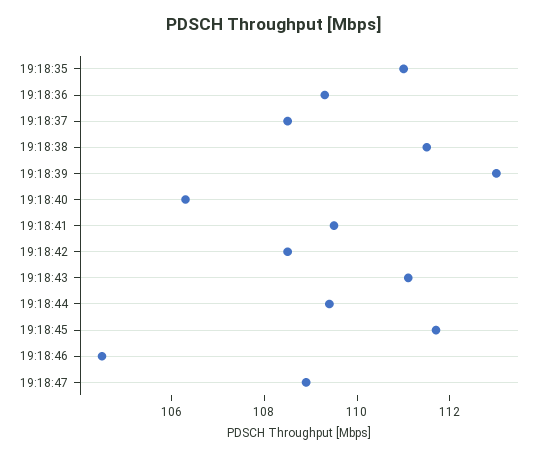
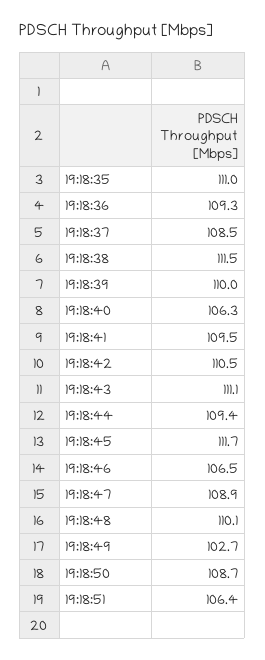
19:18:39: 113 -> 110
19:18:42: 108.5 -> 110.5
19:18:46: 104.5 -> 106.5
19:18:48: none -> 110.1
19:18:49: none -> 102.7
19:18:50: none -> 108.7
19:18:51: none -> 106.4

